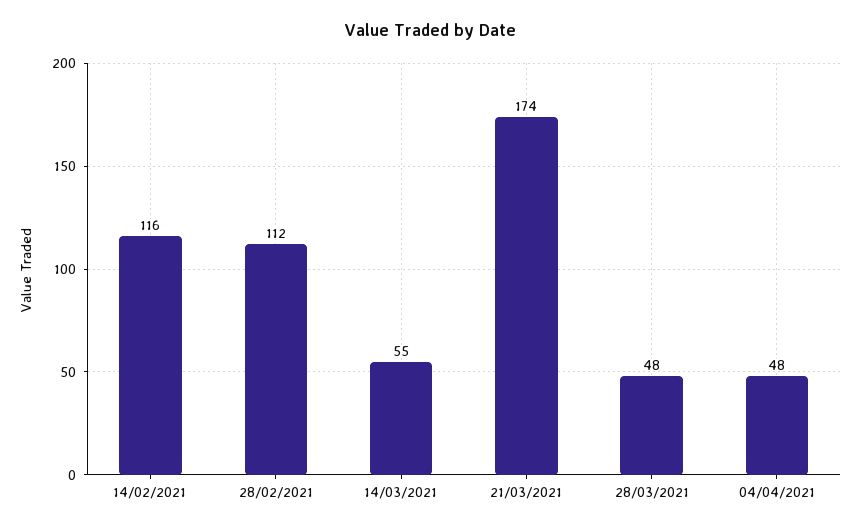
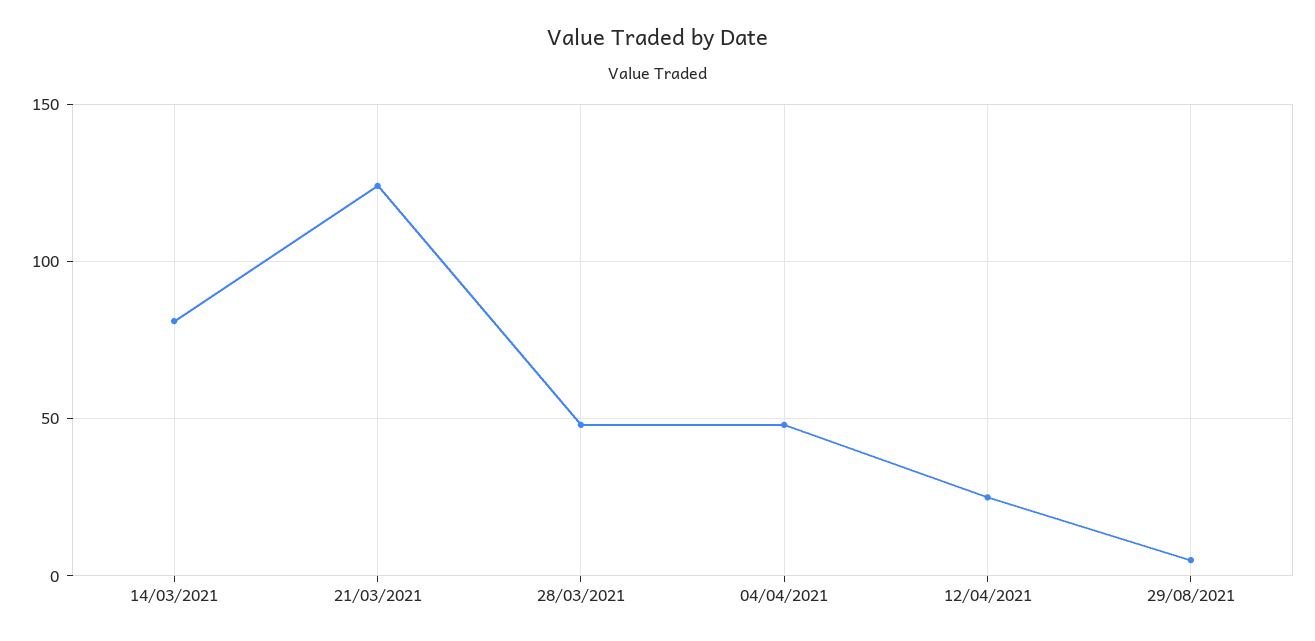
14/02/2021: 116 -> none
28/02/2021: 112 -> none
14/03/2021: 55 -> 80
21/03/2021: 174 -> 125
12/04/2021: none -> 25
29/08/2021: none -> 5

